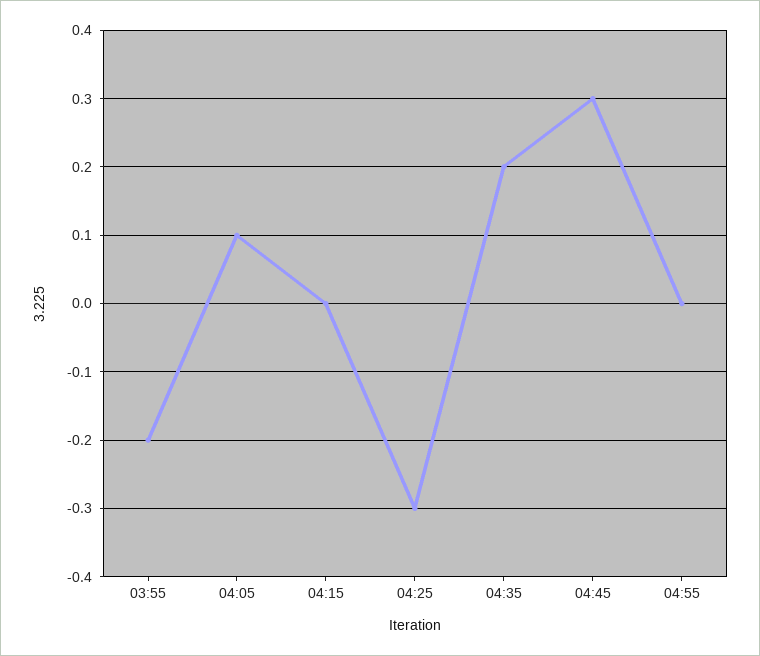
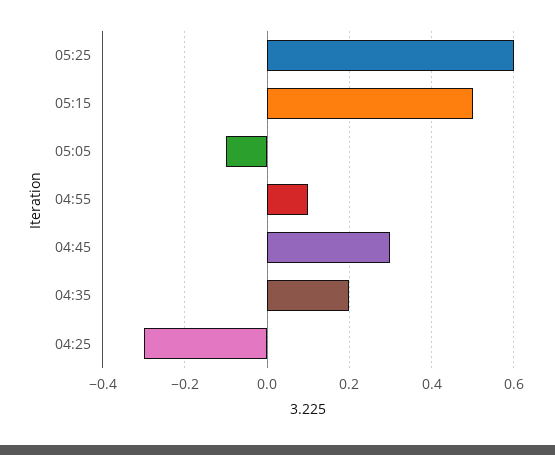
03:55: -0.2 -> none
04:05: 0.1 -> none
04:15: 0 -> none
04:55: 0 -> 0.1
05:25: none -> 0.6
05:15: none -> 0.5
05:05: none -> -0.1

